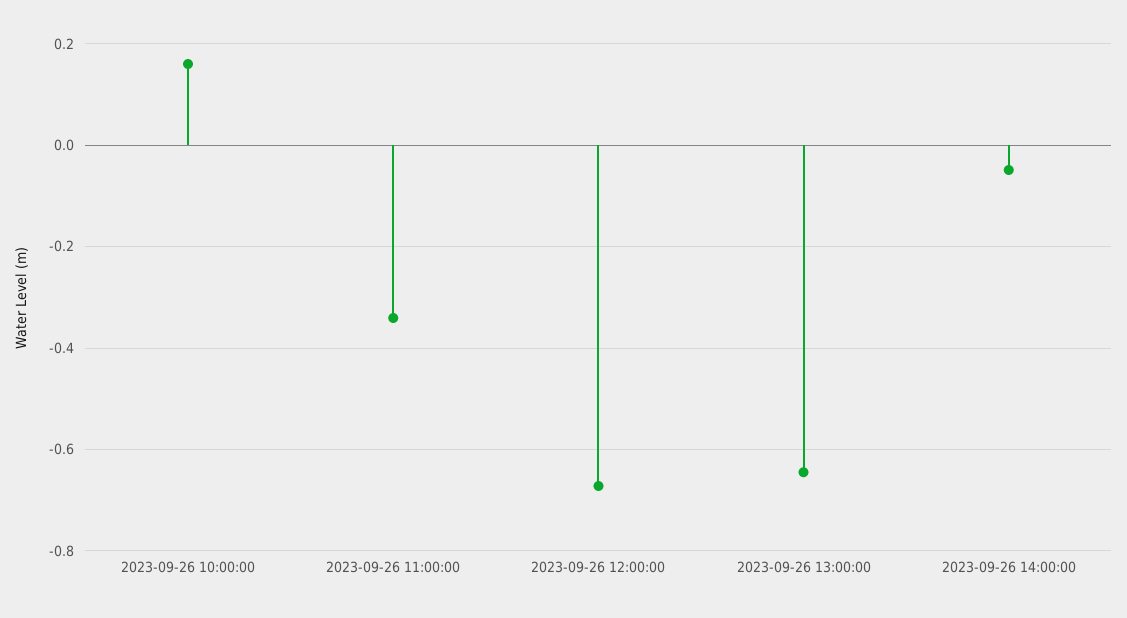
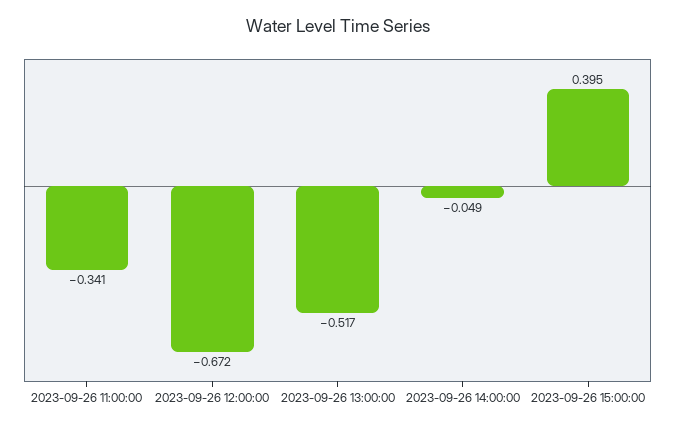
2023-09-26 10:00:00: 0.16 -> none
2023-09-26 13:00:00: -0.64 -> -0.517
2023-09-26 15:00:00: none -> 0.395

